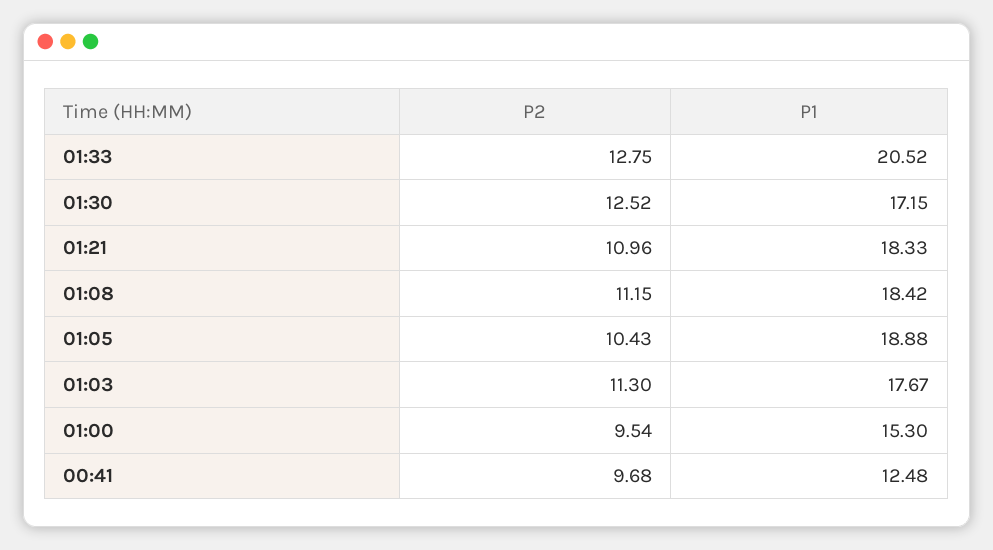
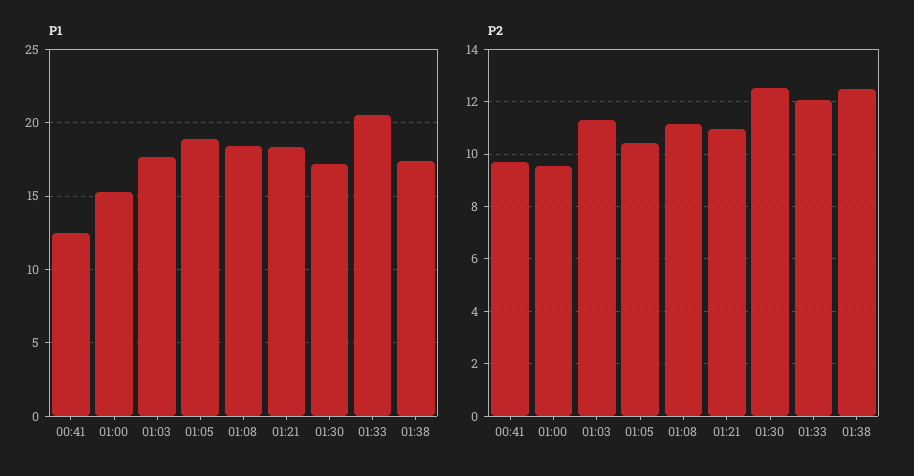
P2, 01:33: 12.75 -> 12
P1, 01:38: none -> 17.5
P2, 01:38: none -> 12.5

